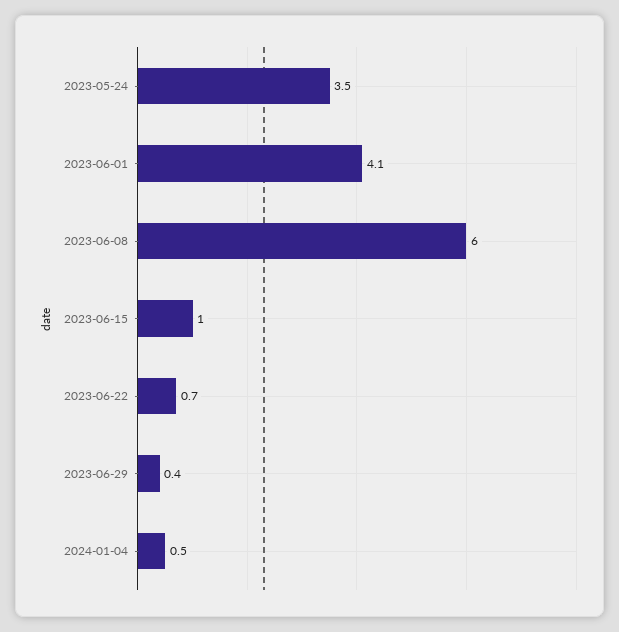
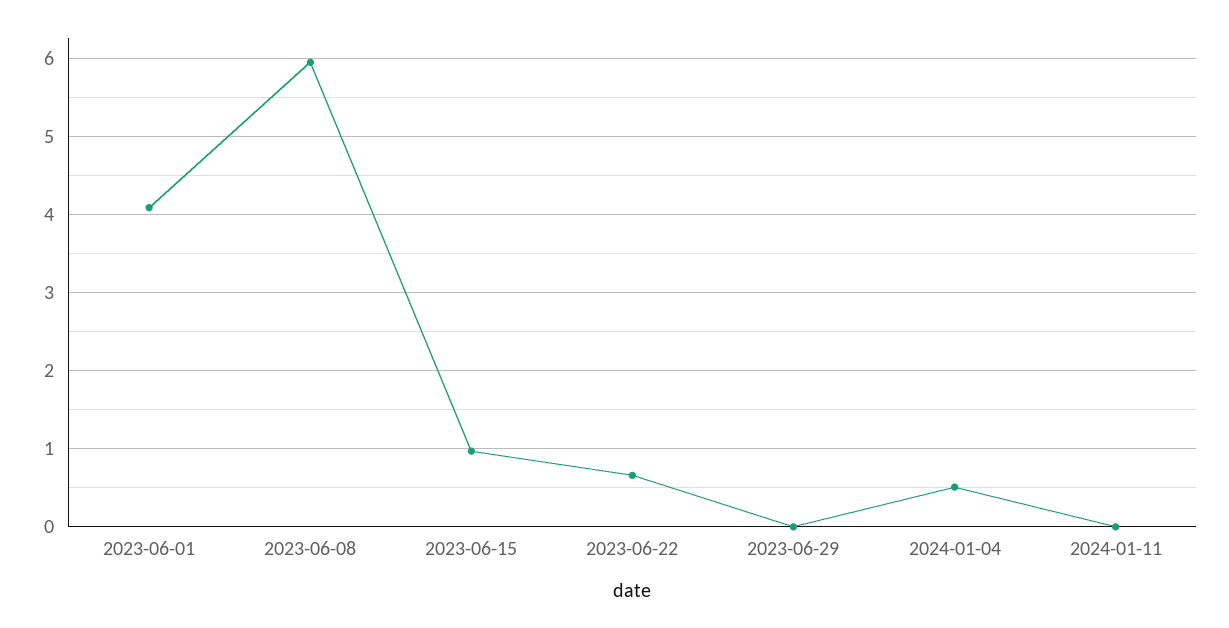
2023-05-24: 3.5 -> none
2023-06-29: 0.4 -> 0
2024-01-11: none -> 0

